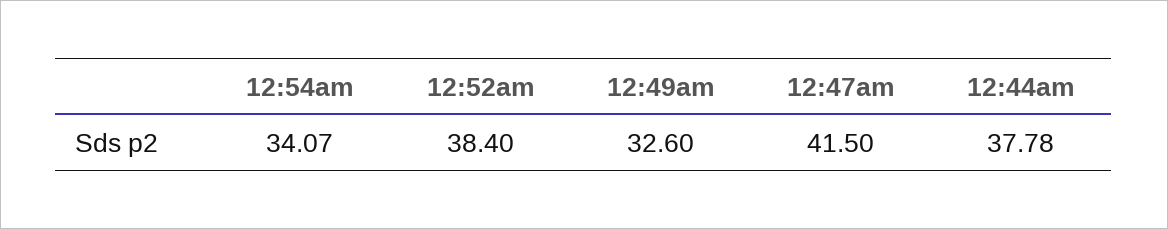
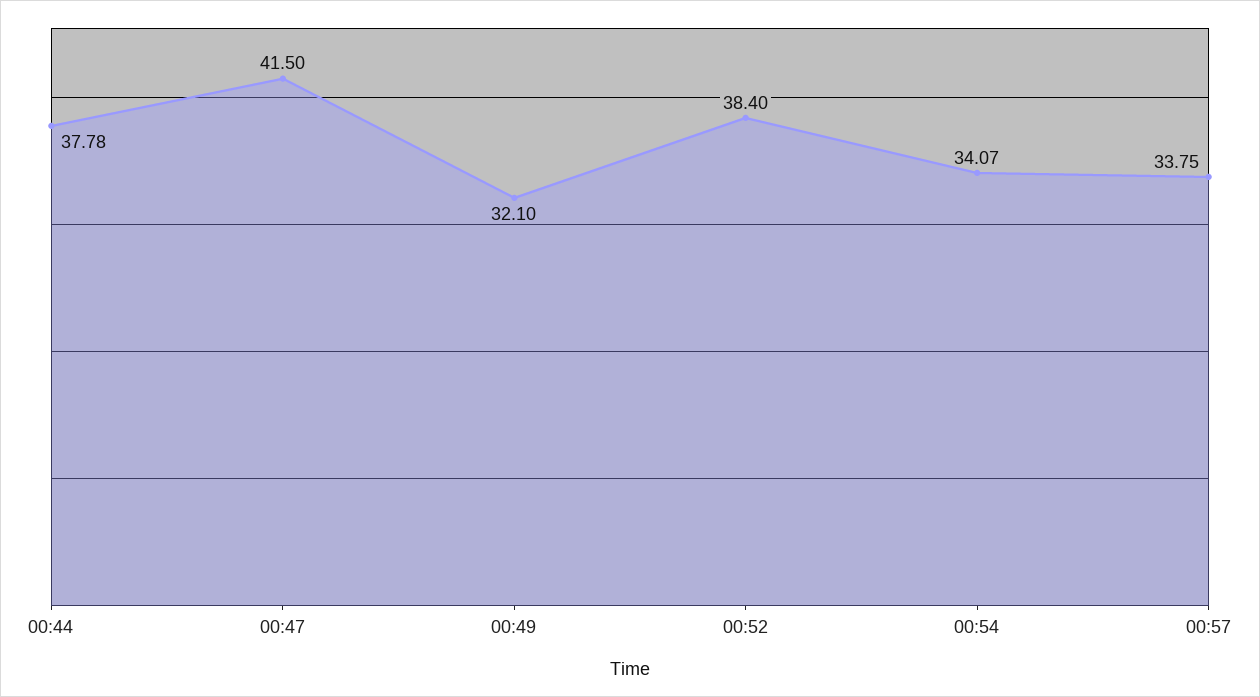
12:49am: 32.6 -> 32.1
00:57: none -> 33.75

